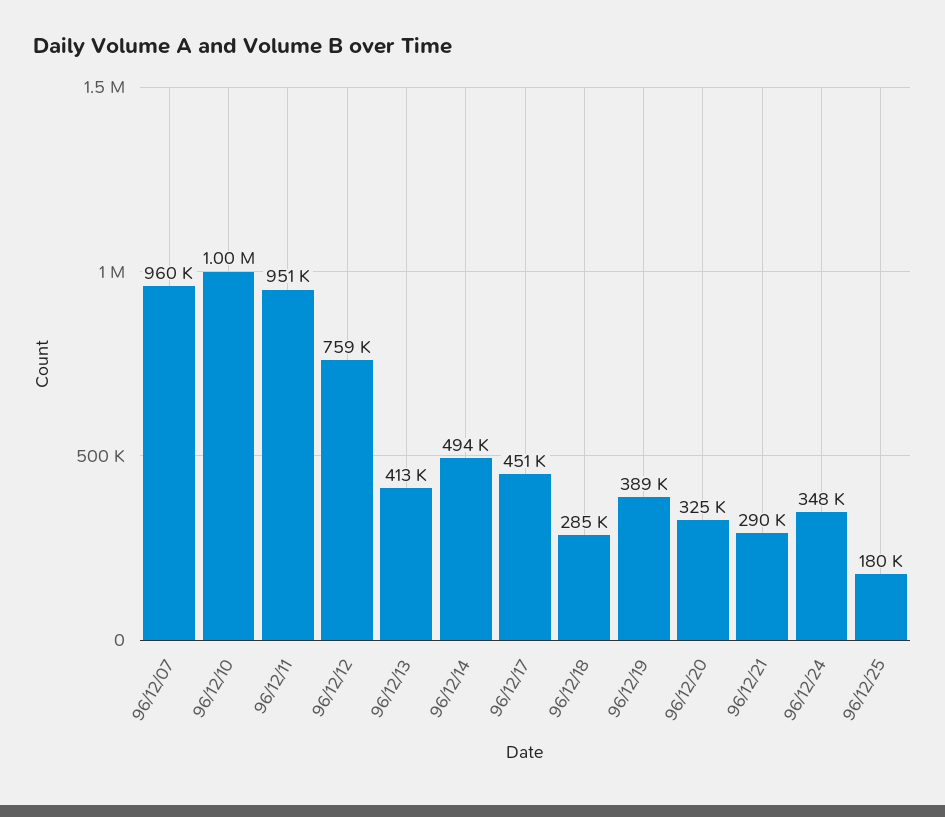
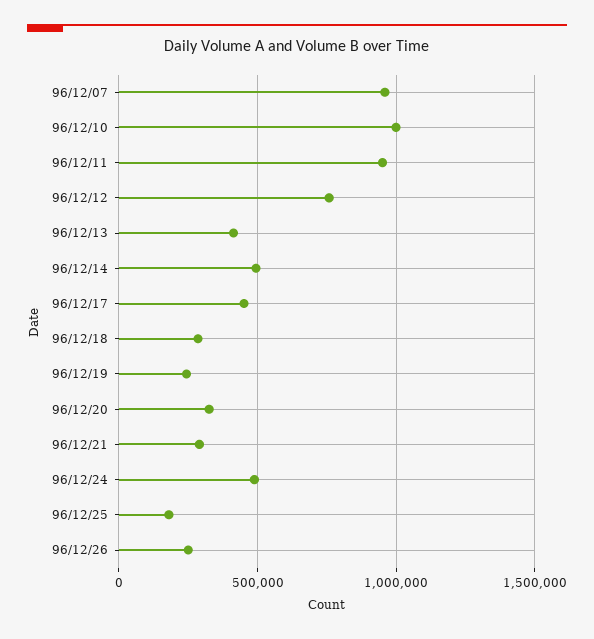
96/12/19: 389000 -> 250000
96/12/24: 348000 -> 500000
96/12/26: none -> 250000

